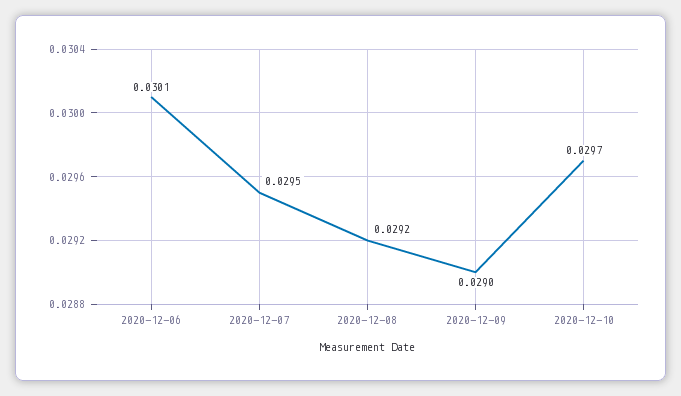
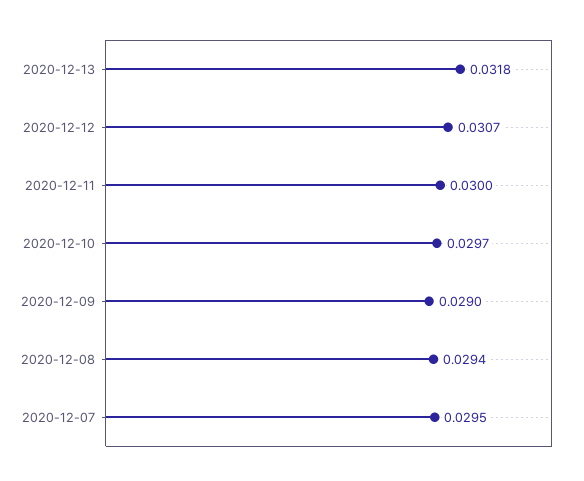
2020-12-06: 0.0301 -> none
2020-12-08: 0.0292 -> 0.0294
2020-12-13: none -> 0.0318
2020-12-12: none -> 0.0307
2020-12-11: none -> 0.03

